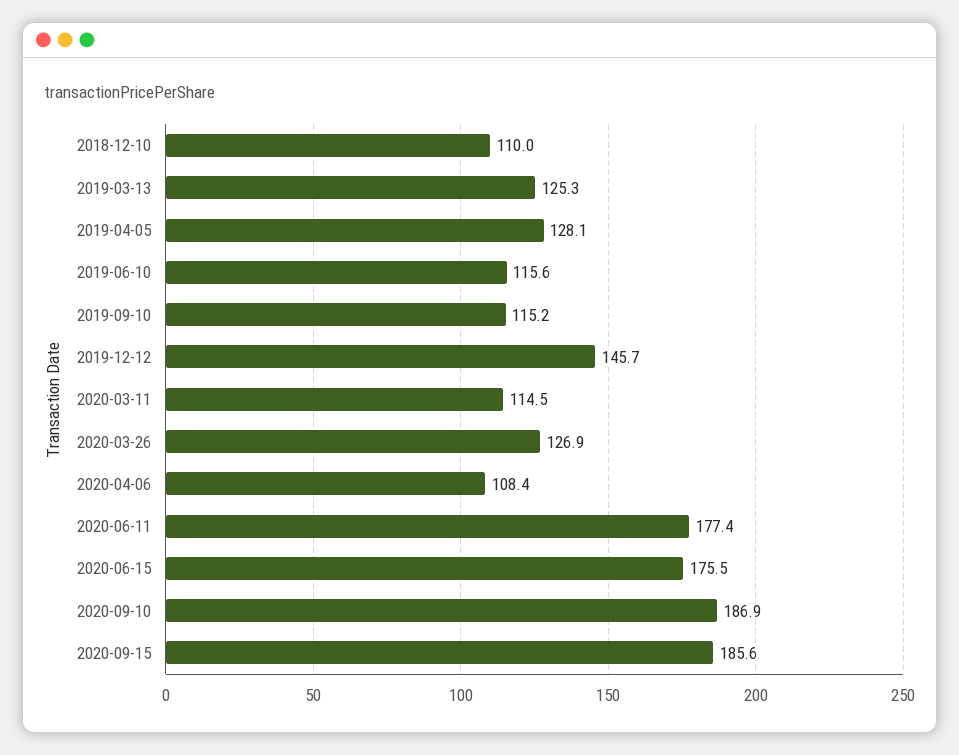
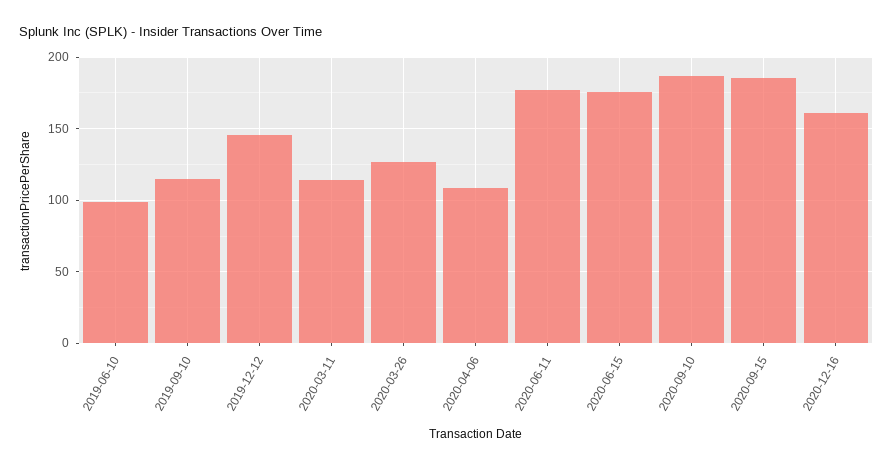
2018-12-10: 110 -> none
2019-03-13: 125.3 -> none
2019-04-05: 128.1 -> none
2019-06-10: 115.6 -> 100
2020-12-16: none -> 160

